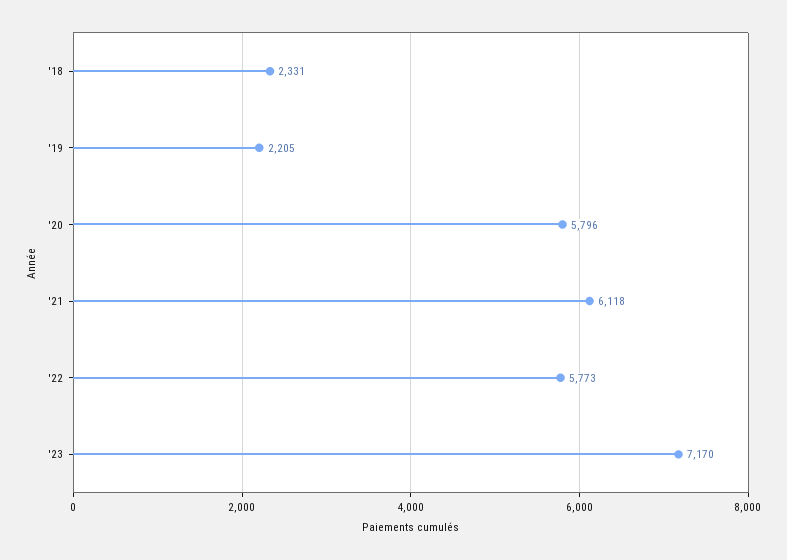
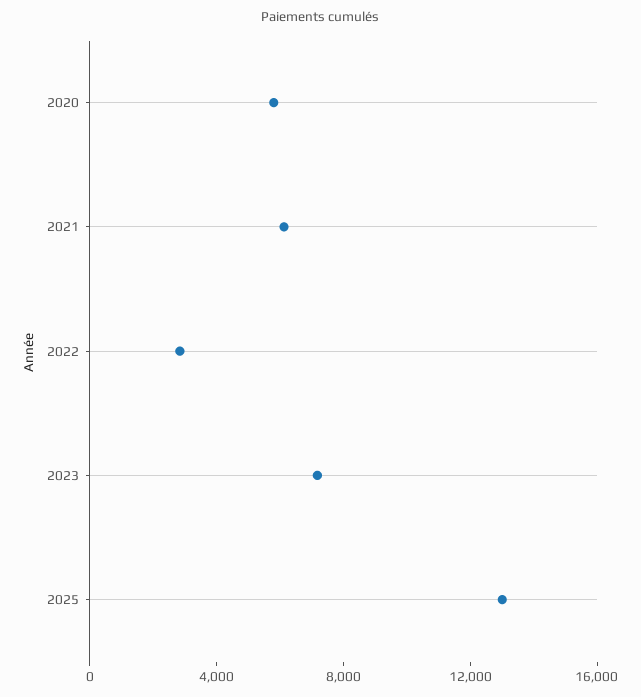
'18: 2331 -> none
'19: 2205 -> none
'22: 5773 -> 3000
2025: none -> 13000

